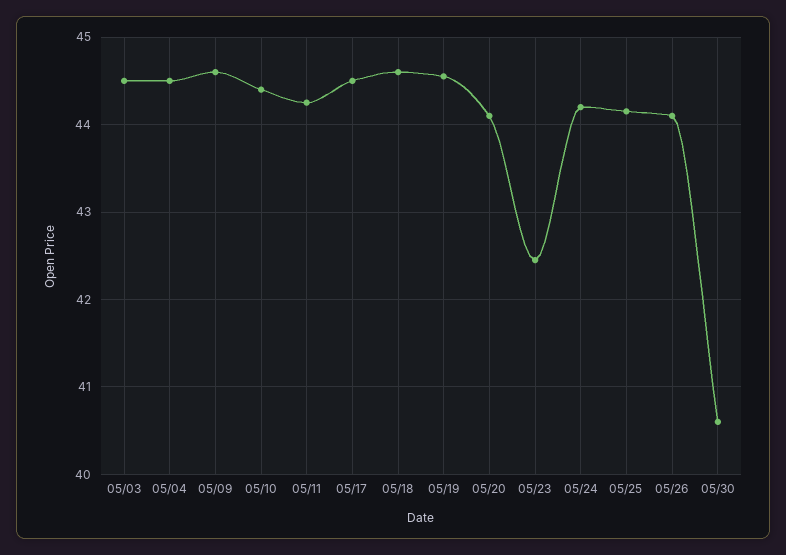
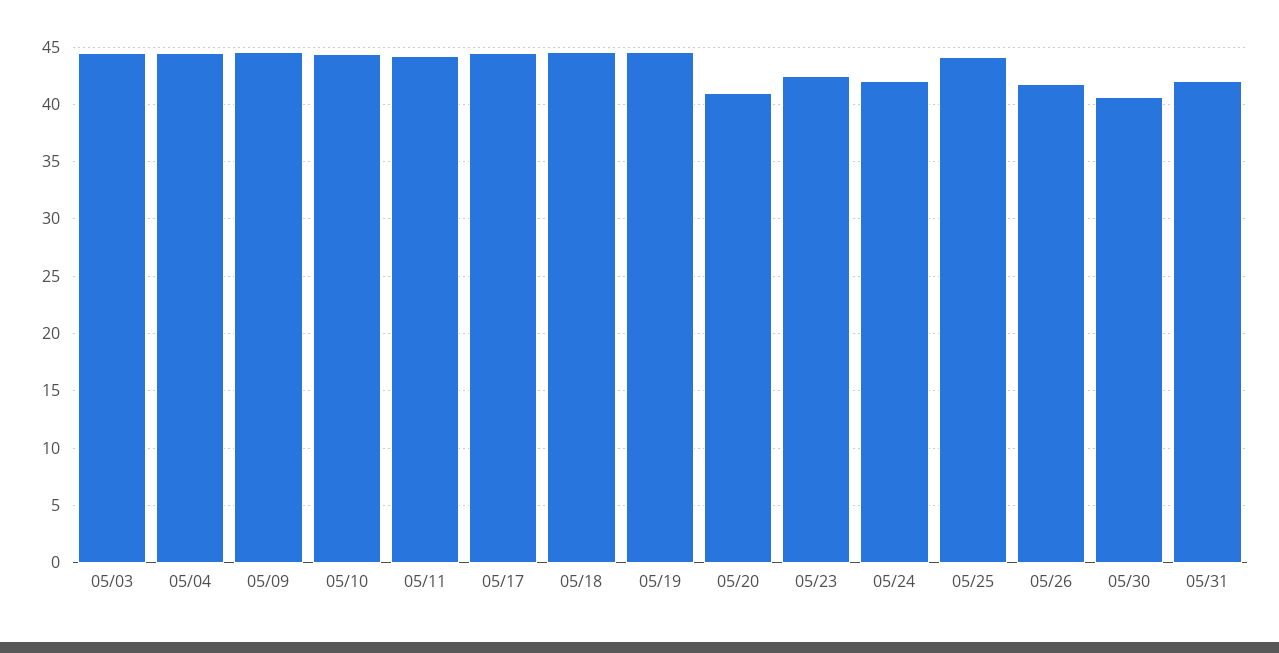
05/20: 44.1 -> 41
05/24: 44.2 -> 42
05/26: 44.1 -> 42
05/31: none -> 42

